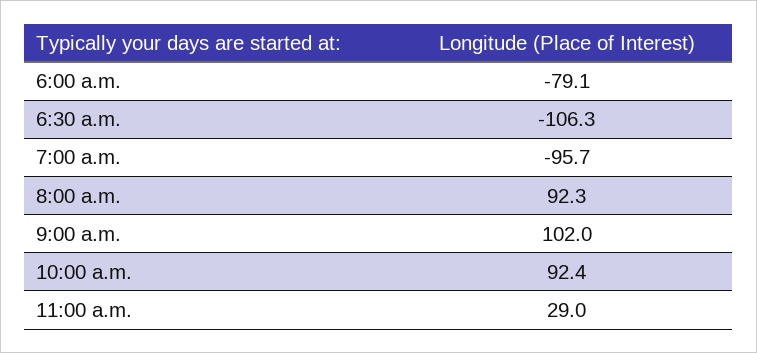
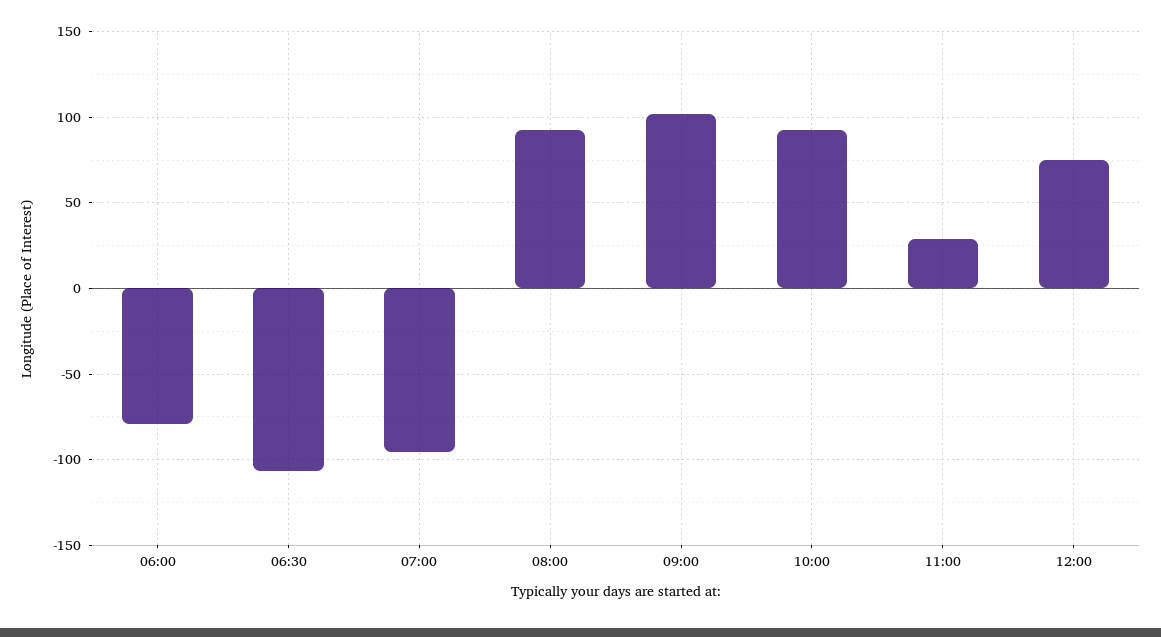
12:00: none -> 75

